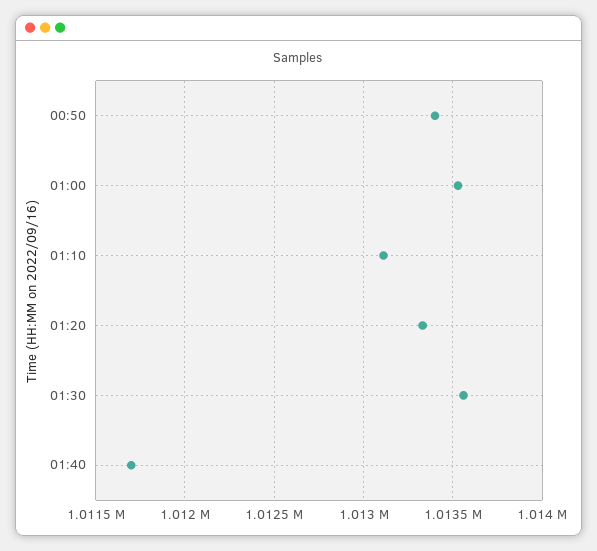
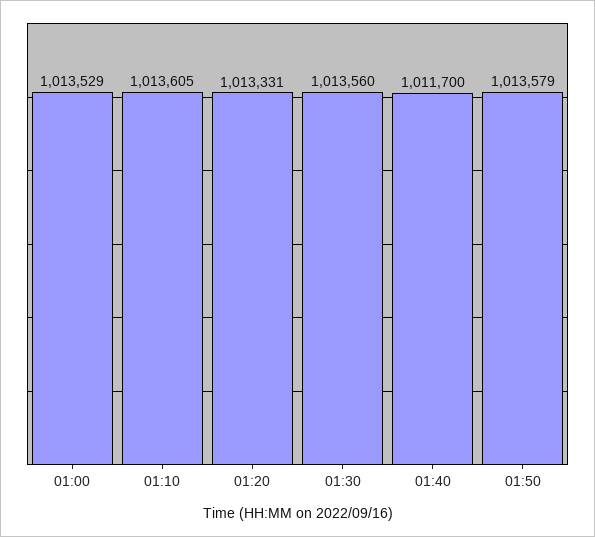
00:50: 1013400 -> none
01:10: 1013100 -> 1013605
01:50: none -> 1013579

